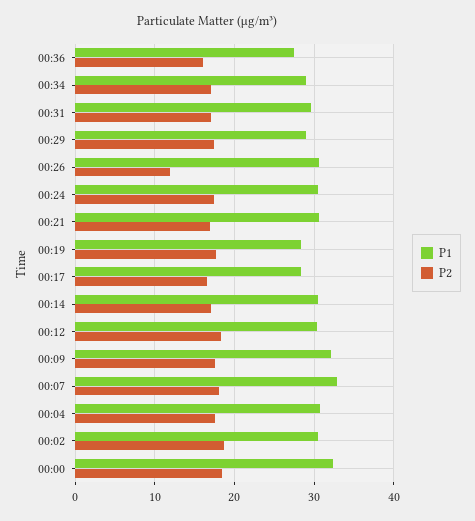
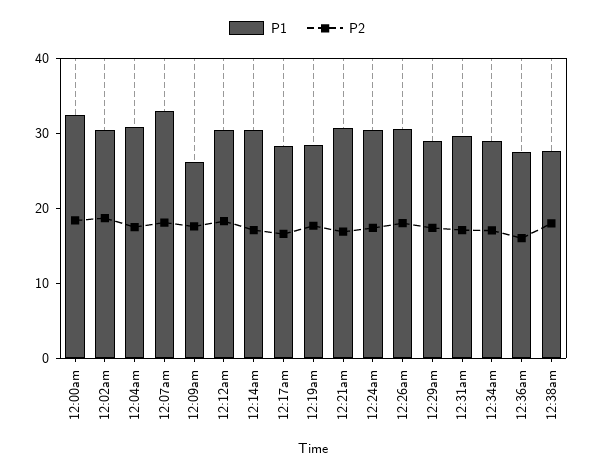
P2, 00:26: 12 -> 18
P1, 00:09: 32 -> 26
P1, 12:38am: none -> 28
P2, 12:38am: none -> 18

